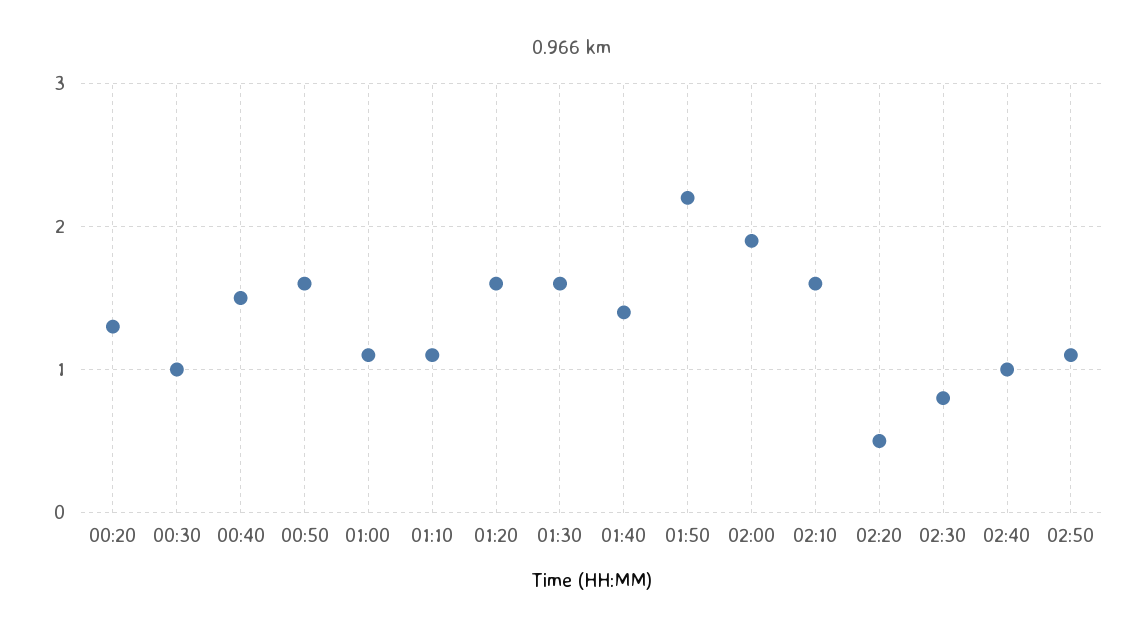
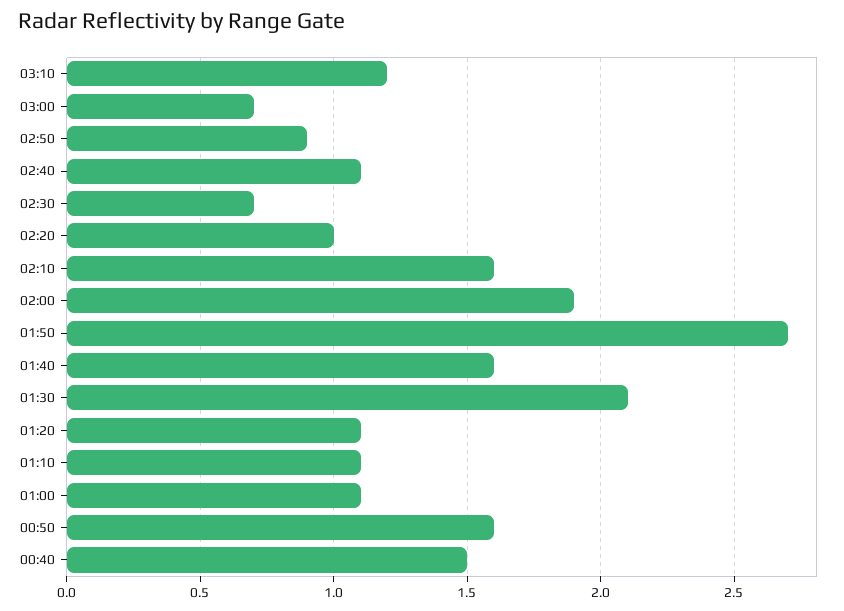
00:20: 1.3 -> none
00:30: 1 -> none
01:20: 1.6 -> 1.1
01:30: 1.6 -> 2.1
01:40: 1.4 -> 1.6
01:50: 2.2 -> 2.7
02:20: 0.5 -> 1
02:30: 0.8 -> 0.7
02:40: 1 -> 1.1
02:50: 1.1 -> 0.9
03:10: none -> 1.2
03:00: none -> 0.7

